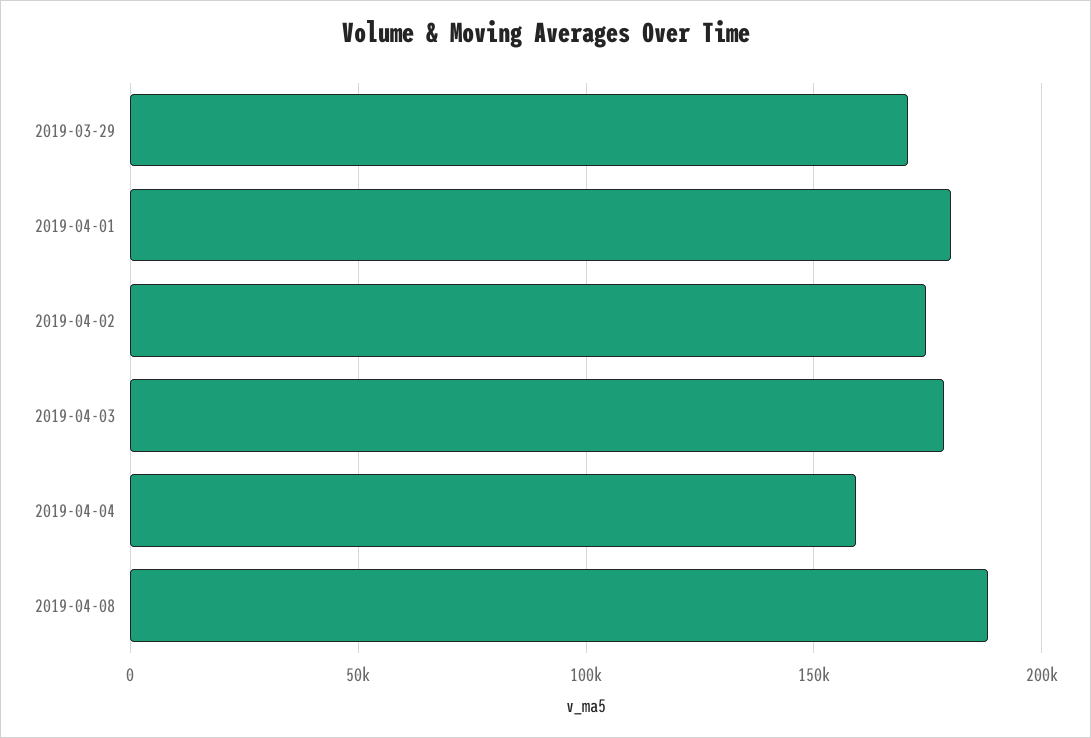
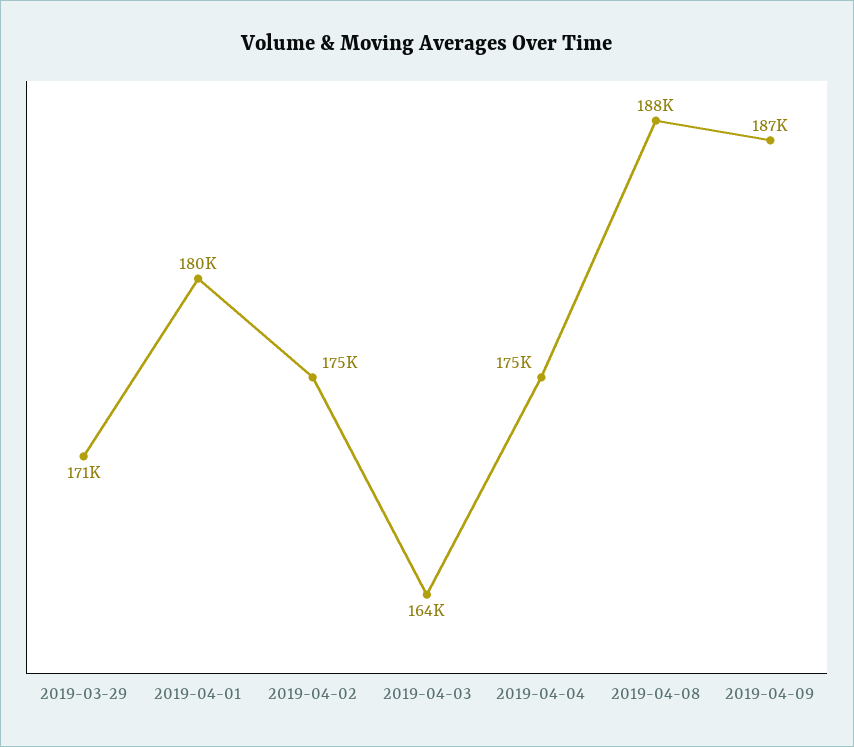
2019-04-03: 180000 -> 164000
2019-04-04: 160000 -> 175000
2019-04-09: none -> 187000

